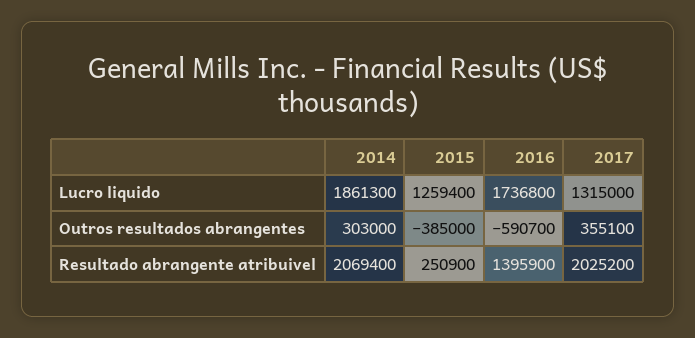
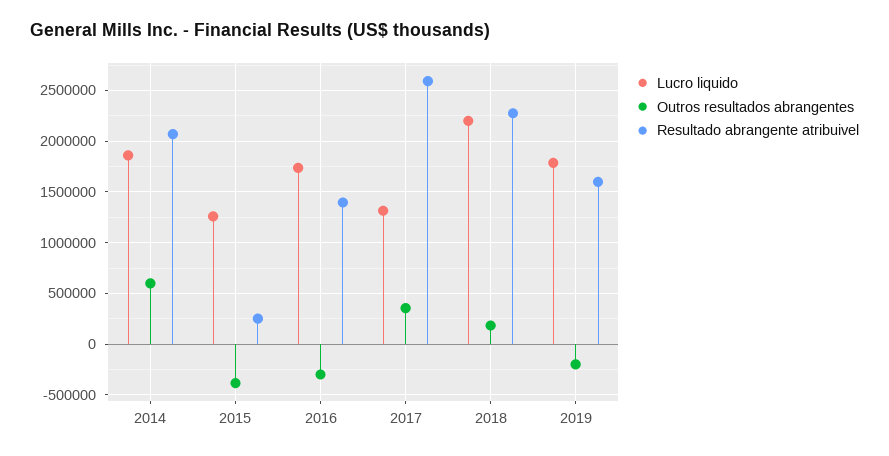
Outros resultados abrangentes, 2014: 303000 -> 600000
Outros resultados abrangentes, 2016: -590700 -> -300000
Resultado abrangente atribuivel, 2017: 2025200 -> 2600000
Lucro liquido, 2018: none -> 2200000
Outros resultados abrangentes, 2018: none -> 200000
Resultado abrangente atribuivel, 2018: none -> 2300000
Lucro liquido, 2019: none -> 1800000
Outros resultados abrangentes, 2019: none -> -200000
Resultado abrangente atribuivel, 2019: none -> 1600000

